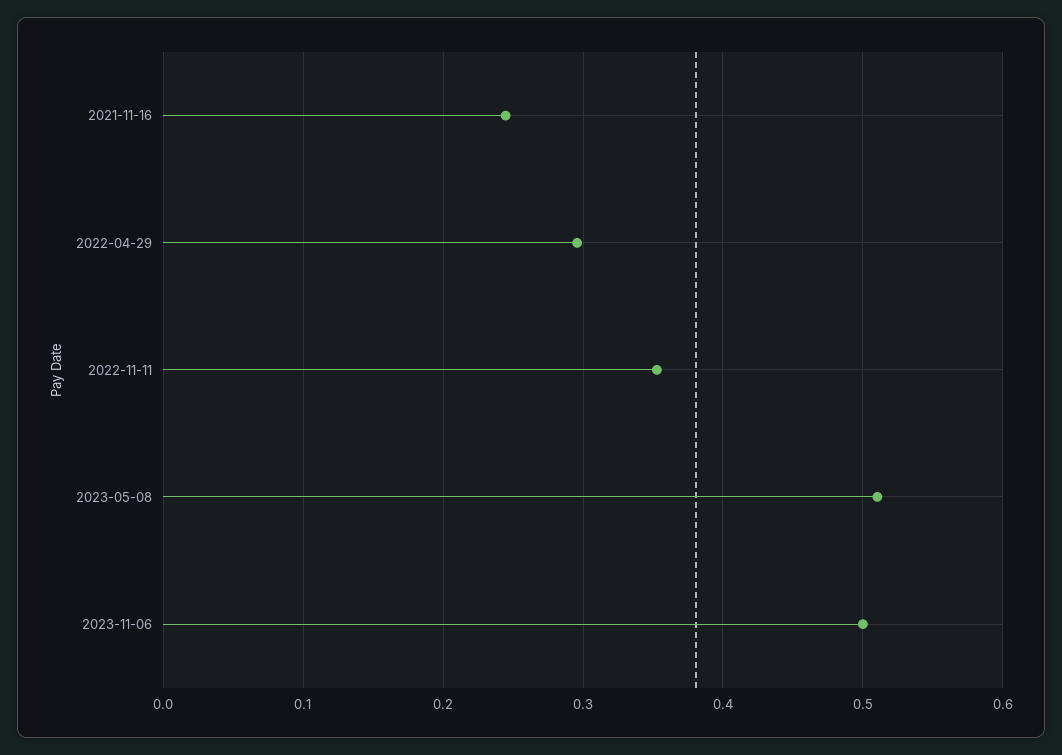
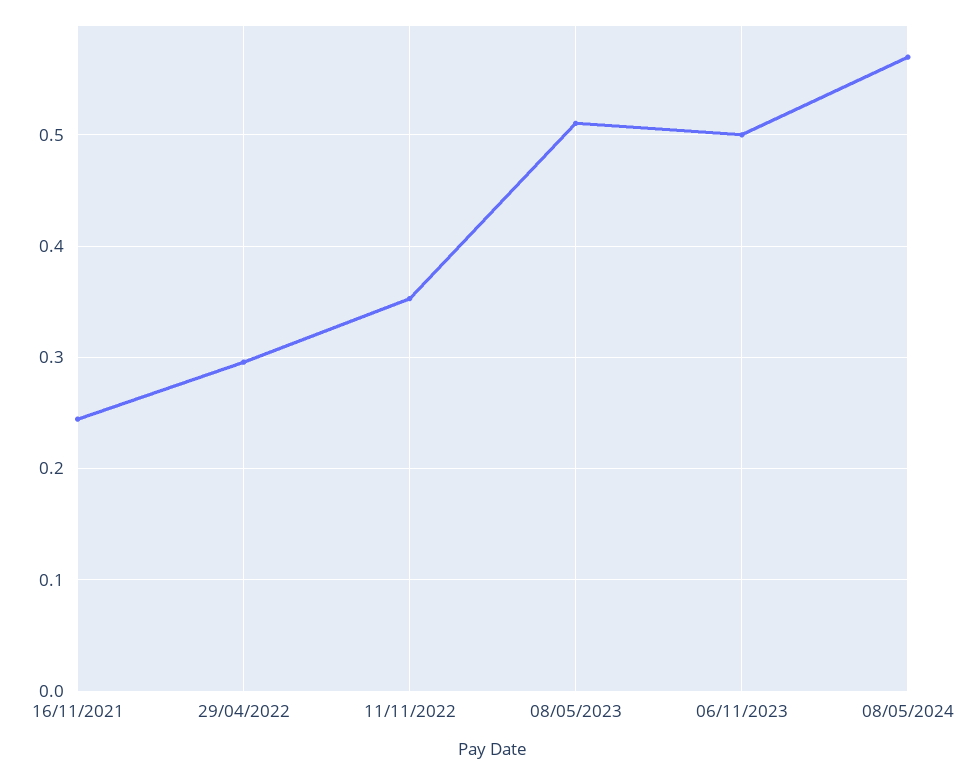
08/05/2024: none -> 0.57

